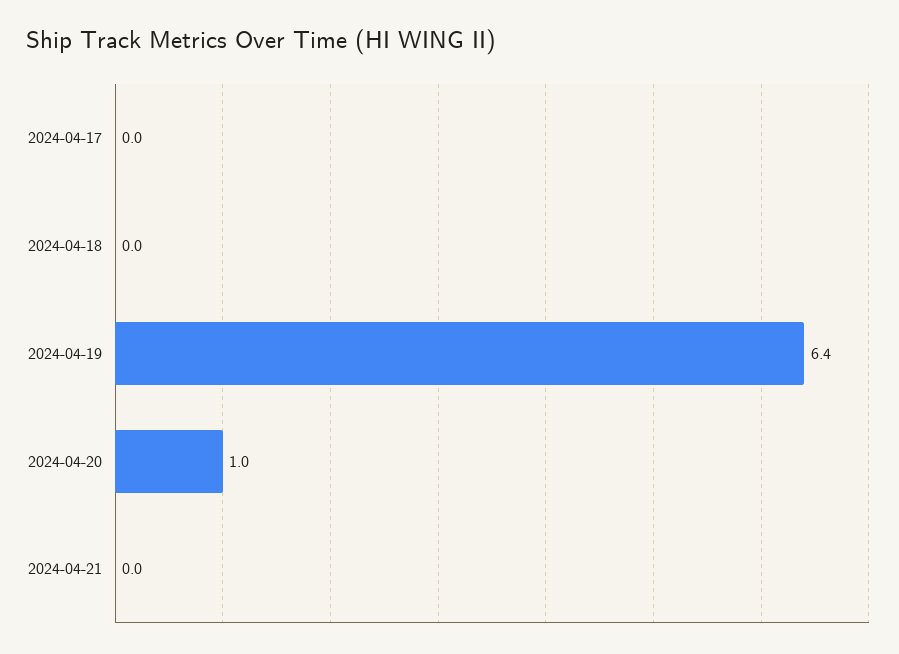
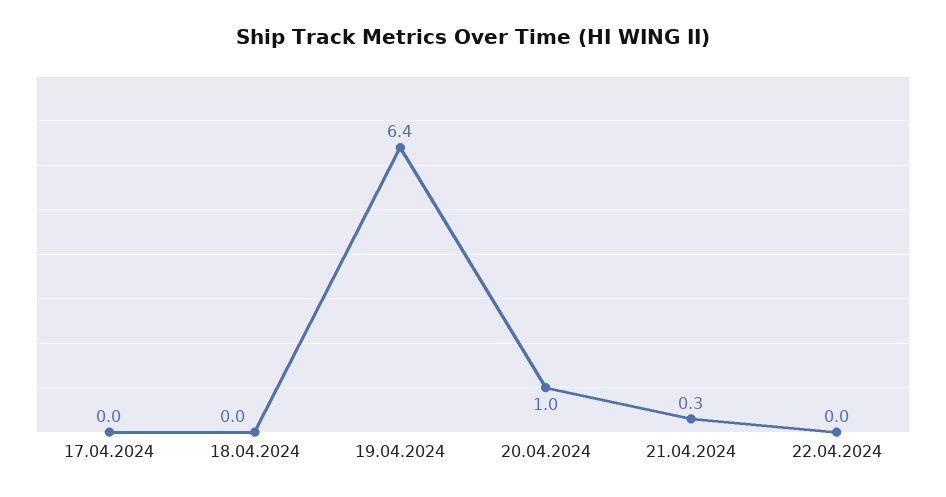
2024-04-21: 0 -> 0.3
22.04.2024: none -> 0

